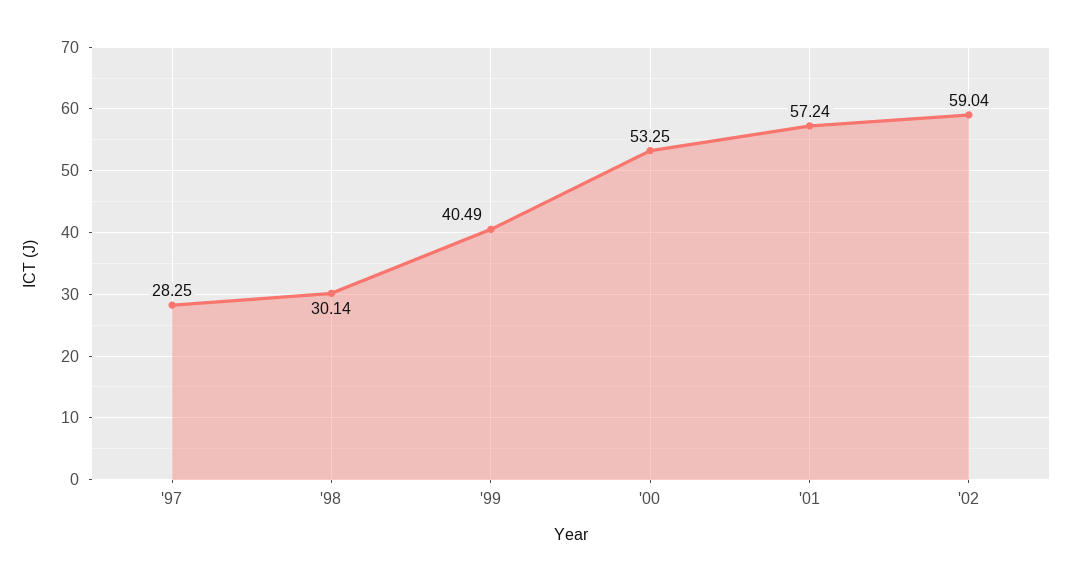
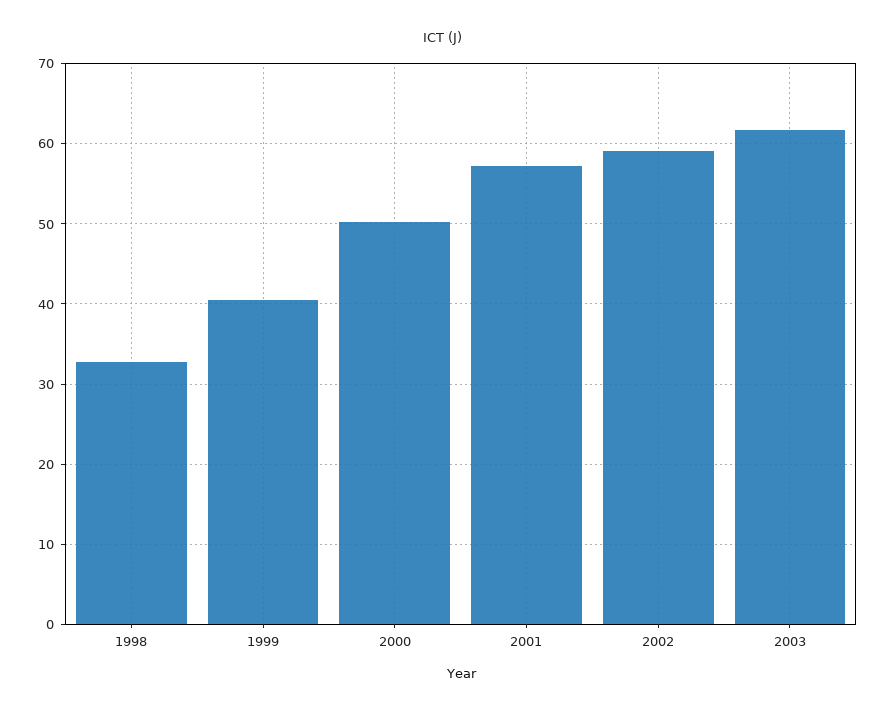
'97: 28.25 -> none
'98: 30.14 -> 33
'00: 53.25 -> 50
2003: none -> 62

